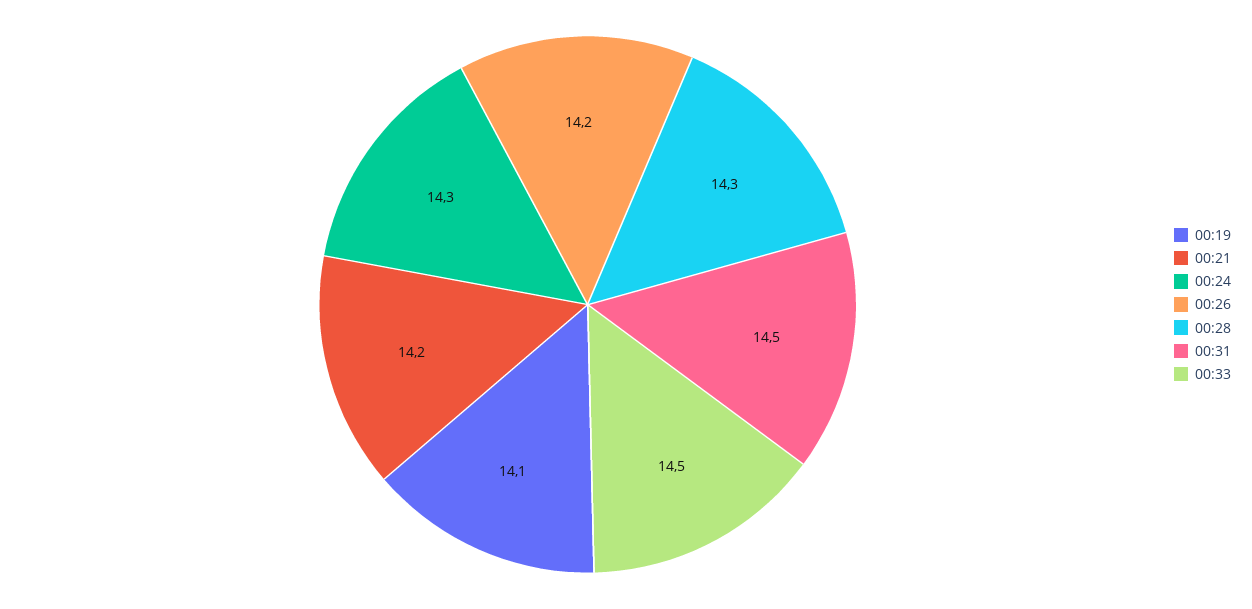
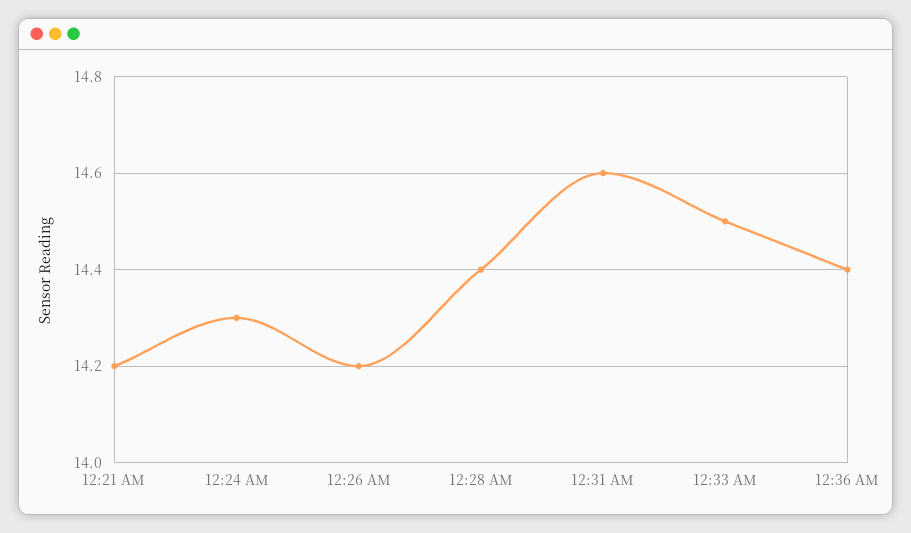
00:19: 14.1 -> none
00:28: 14.3 -> 14.4
00:31: 14.5 -> 14.6
12:36 AM: none -> 14.4

